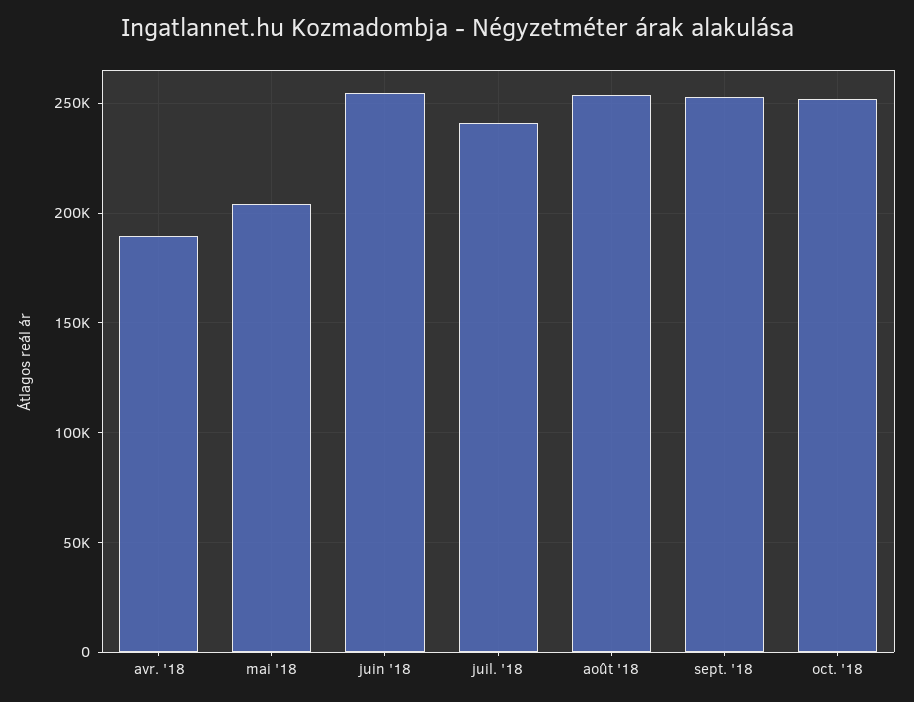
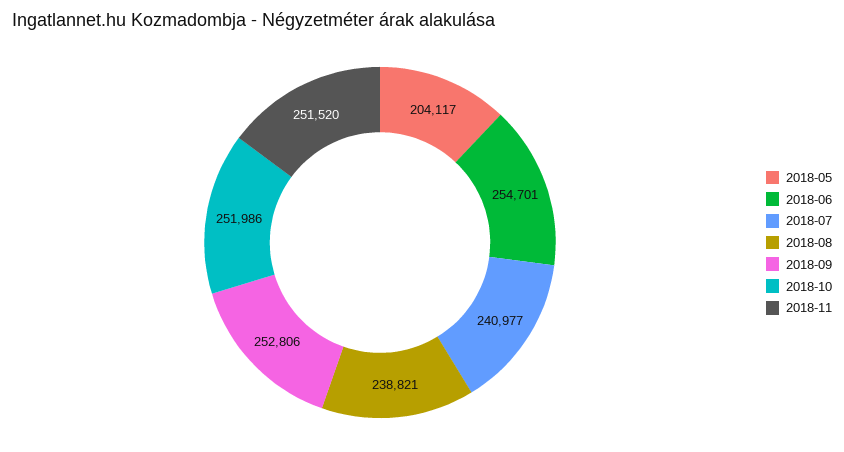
avr. '18: 190000 -> none
août '18: 255000 -> 238821
2018-11: none -> 251520

